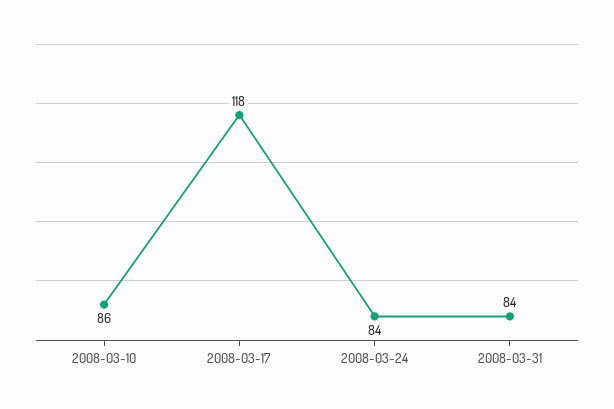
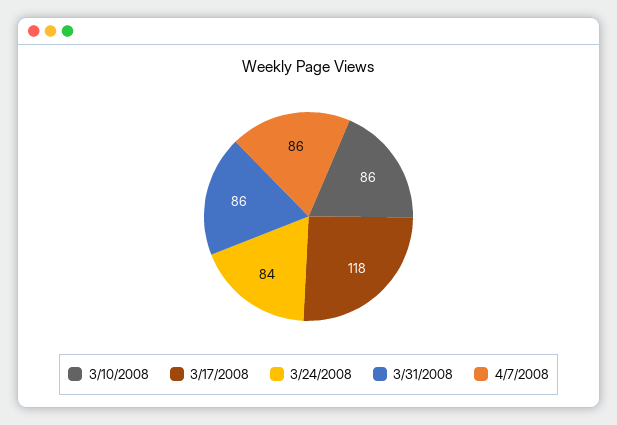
2008-03-31: 84 -> 86
4/7/2008: none -> 86

